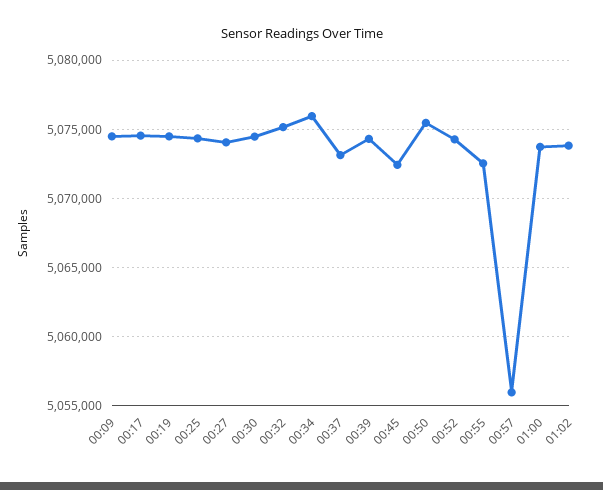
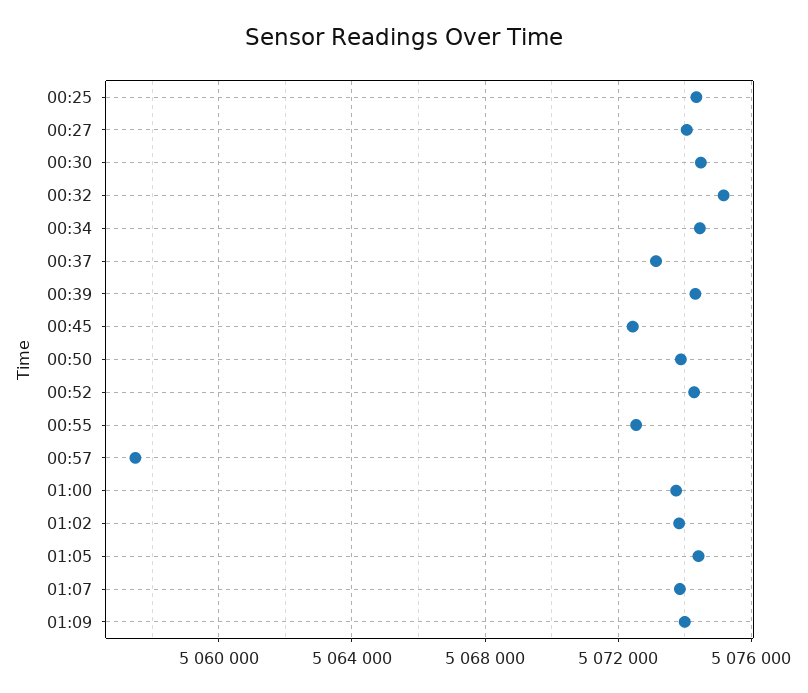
00:09: 5074500 -> none
00:17: 5074500 -> none
00:19: 5074500 -> none
00:34: 5076000 -> 5074500
00:50: 5075500 -> 5074000
00:57: 5056000 -> 5057500
01:05: none -> 5074500
01:07: none -> 5074000
01:09: none -> 5074000

